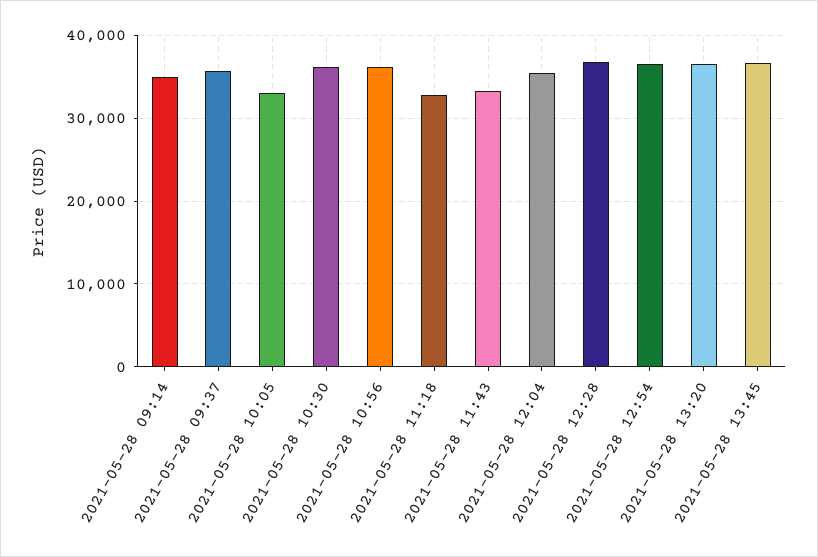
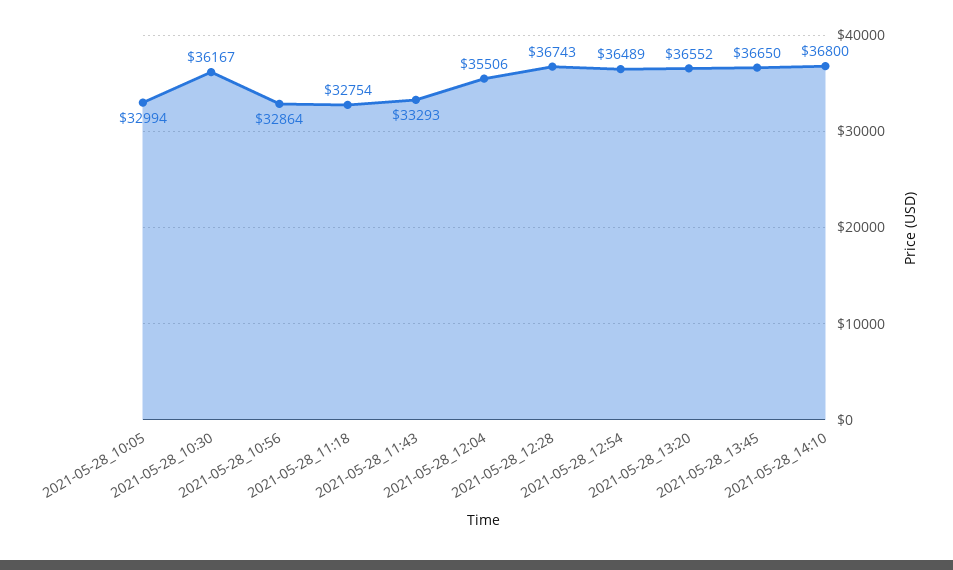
2021-05-28 09:14: 35000 -> none
2021-05-28 09:37: 36000 -> none
2021-05-28 10:56: 36000 -> 32864
2021-05-28_14:10: none -> 36800

